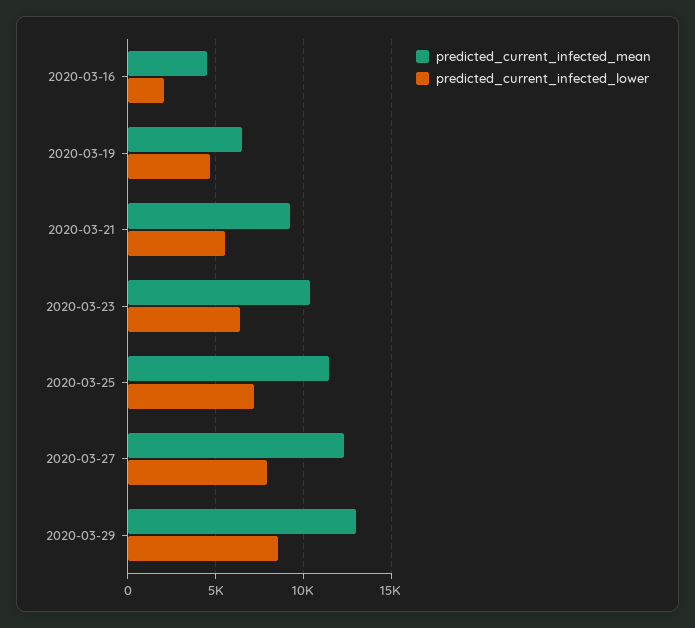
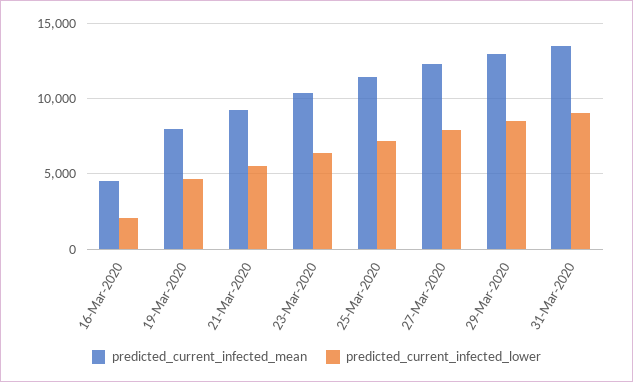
predicted_current_infected_mean, 2020-03-19: 6500 -> 8000
predicted_current_infected_mean, 31-Mar-2020: none -> 13500
predicted_current_infected_lower, 31-Mar-2020: none -> 9000

